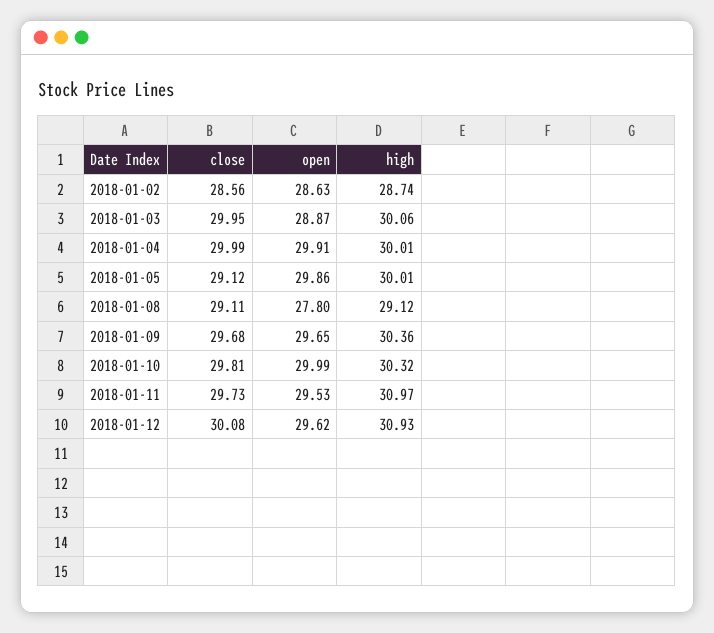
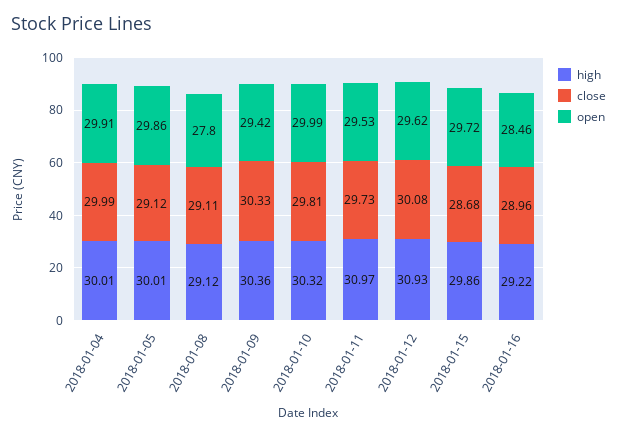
close, 2018-01-02: 28.56 -> none
open, 2018-01-02: 28.63 -> none
high, 2018-01-02: 28.74 -> none
close, 2018-01-03: 29.95 -> none
open, 2018-01-03: 28.87 -> none
high, 2018-01-03: 30.06 -> none
close, 2018-01-09: 29.68 -> 30.33
open, 2018-01-09: 29.65 -> 29.42
high, 2018-01-15: none -> 29.86
close, 2018-01-15: none -> 28.68
open, 2018-01-15: none -> 29.72
high, 2018-01-16: none -> 29.22
close, 2018-01-16: none -> 28.96
open, 2018-01-16: none -> 28.46

